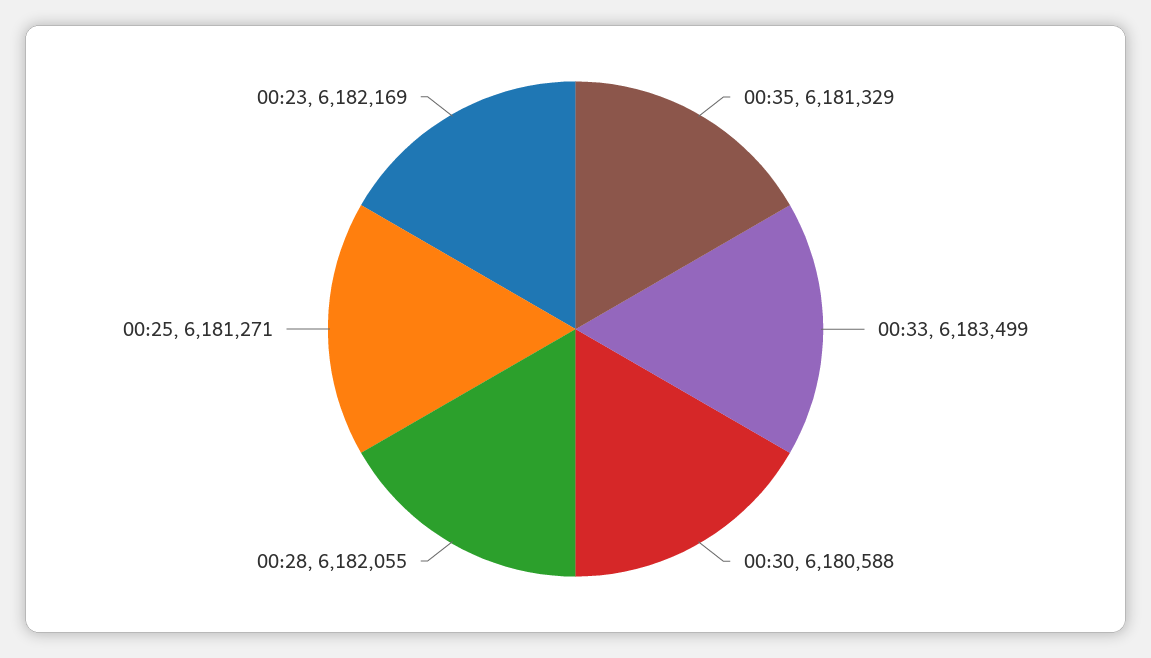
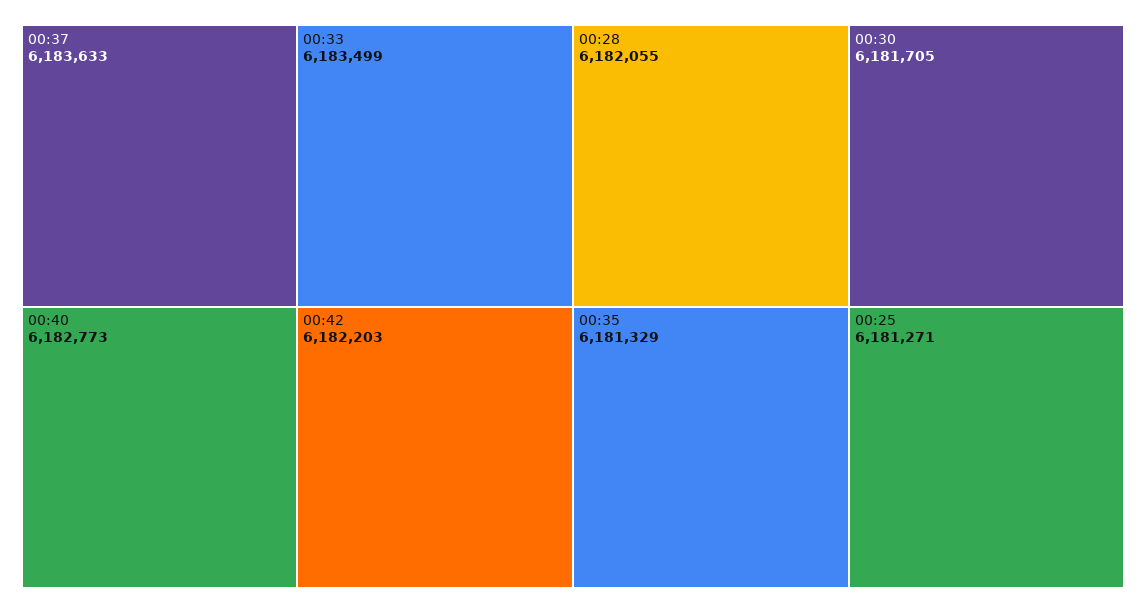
00:30: 6180588 -> 6181705
00:23: 6182169 -> none
00:37: none -> 6183633
00:40: none -> 6182773
00:42: none -> 6182203

